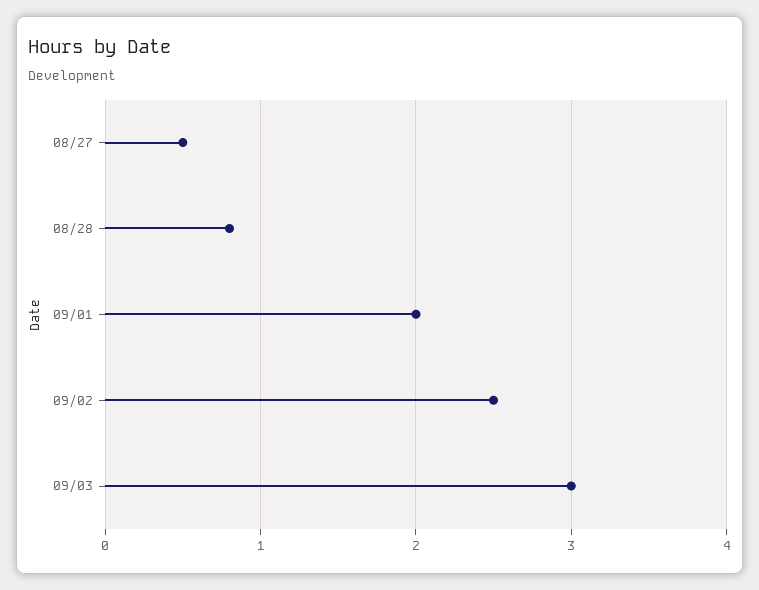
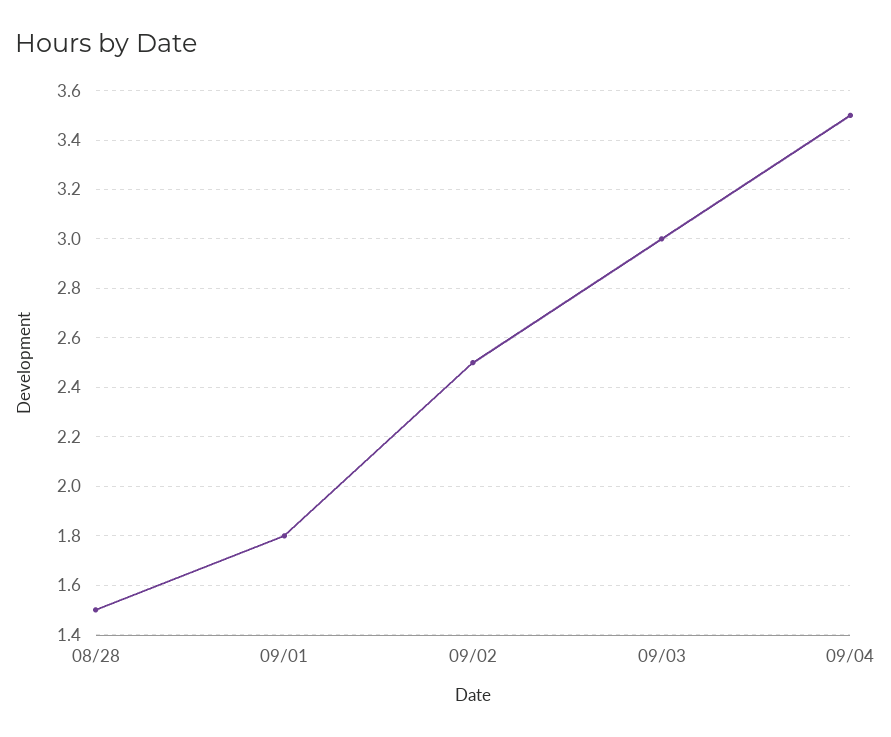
08/27: 0.5 -> none
08/28: 0.8 -> 1.5
09/01: 2 -> 1.8
09/04: none -> 3.5

